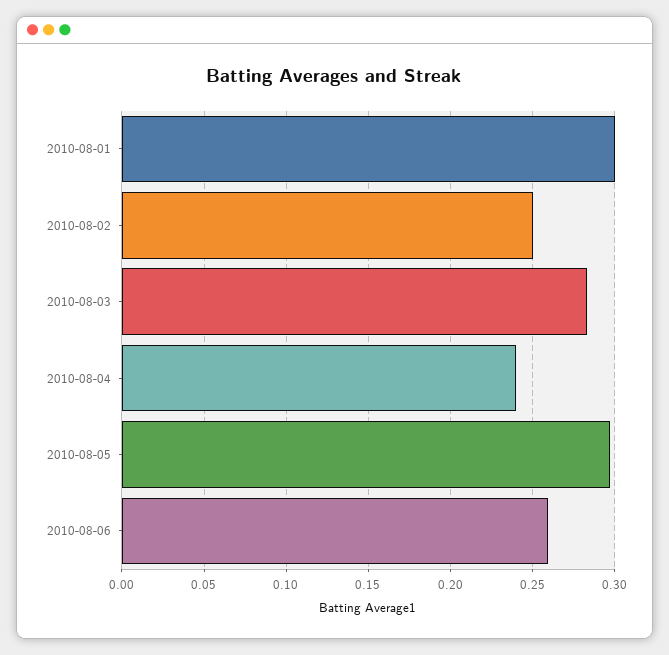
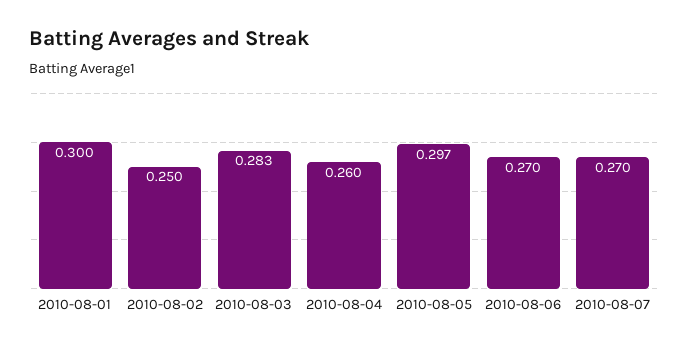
2010-08-04: 0.24 -> 0.26
2010-08-06: 0.26 -> 0.27
2010-08-07: none -> 0.27

